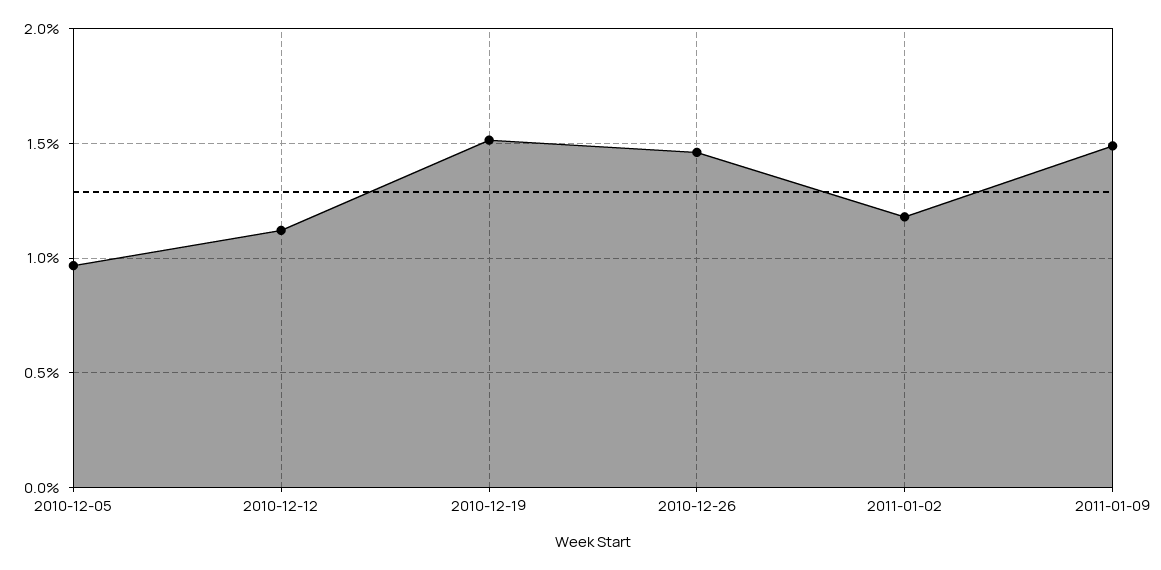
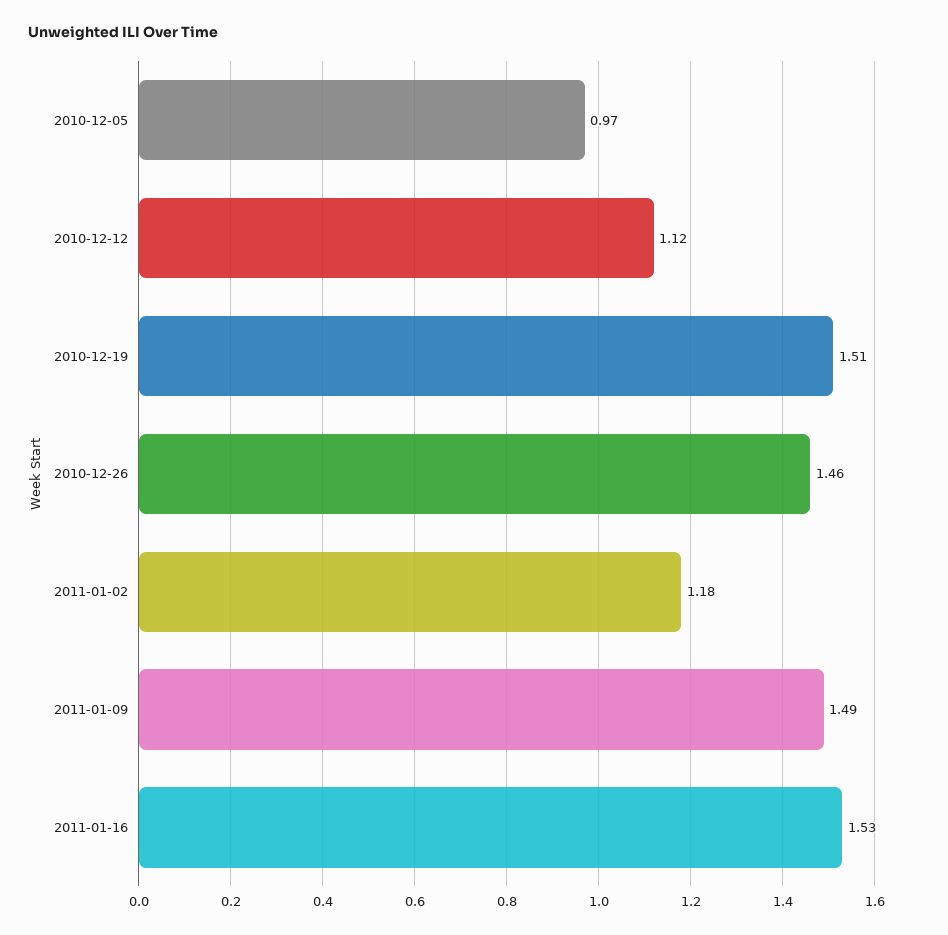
2011-01-16: none -> 1.53

